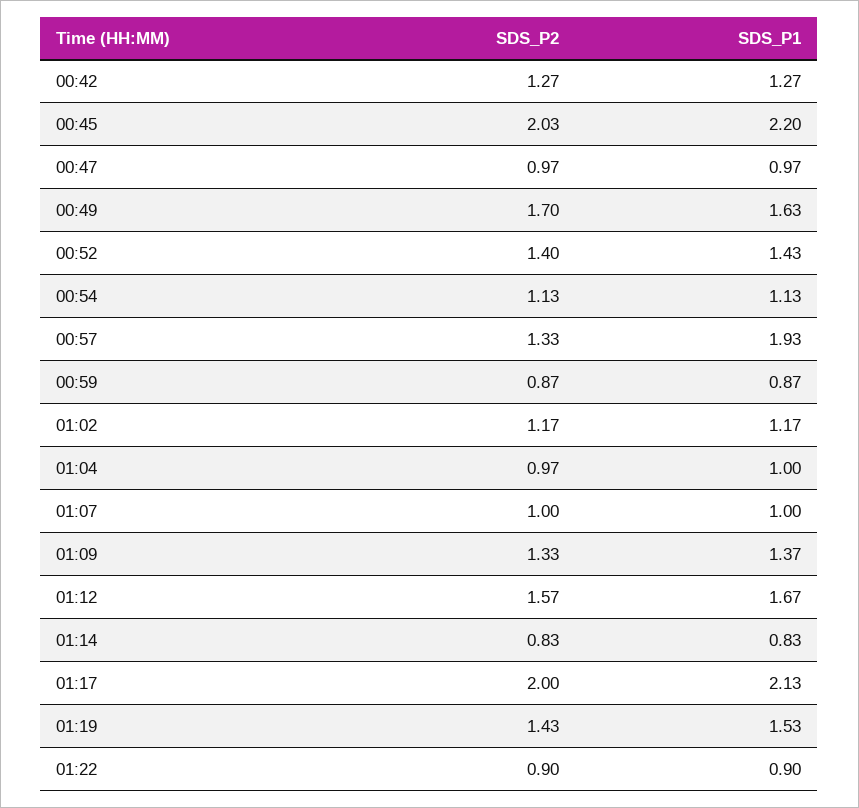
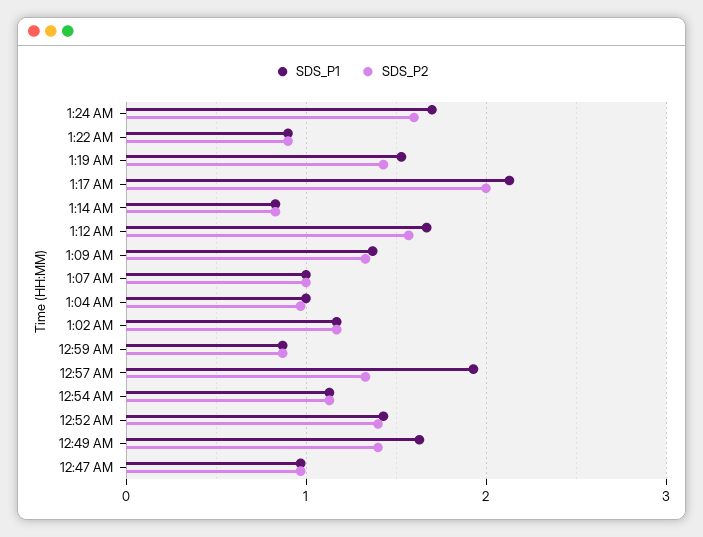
SDS_P2, 00:42: 1.27 -> none
SDS_P1, 00:42: 1.27 -> none
SDS_P2, 00:45: 2.03 -> none
SDS_P1, 00:45: 2.2 -> none
SDS_P2, 00:49: 1.7 -> 1.4
SDS_P1, 1:24 AM: none -> 1.7
SDS_P2, 1:24 AM: none -> 1.6

